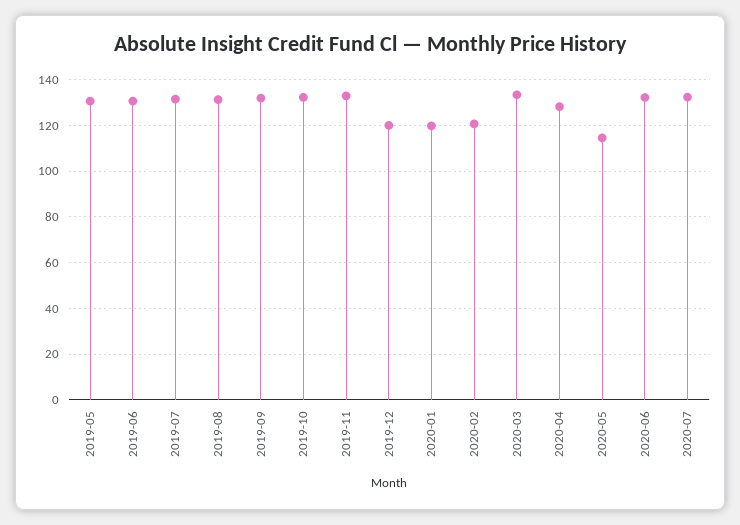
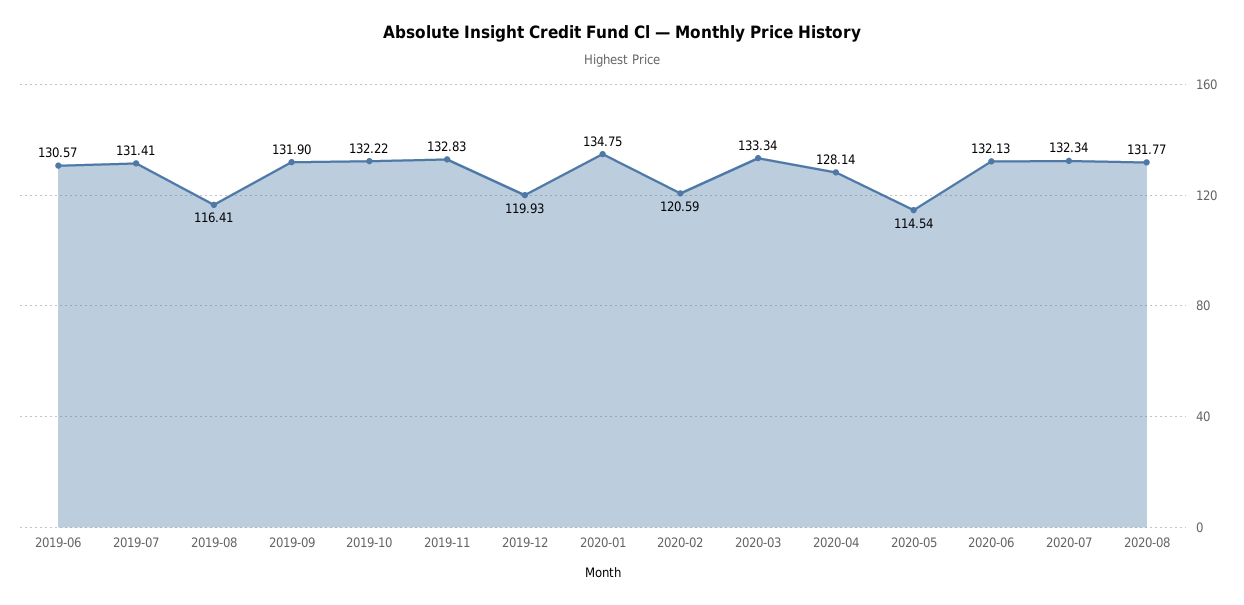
2019-05: 130 -> none
2019-08: 130 -> 116.41
2020-01: 120 -> 134.75
2020-08: none -> 131.77

